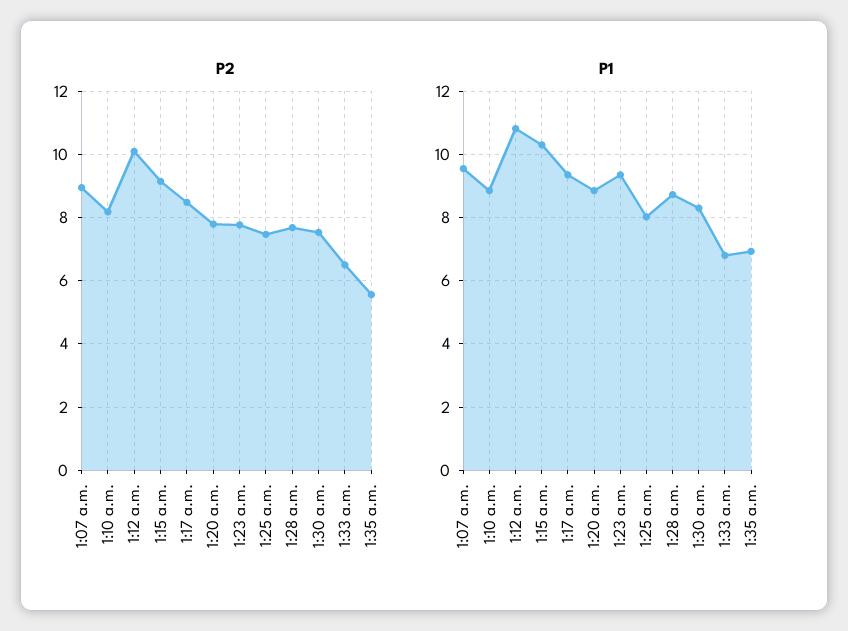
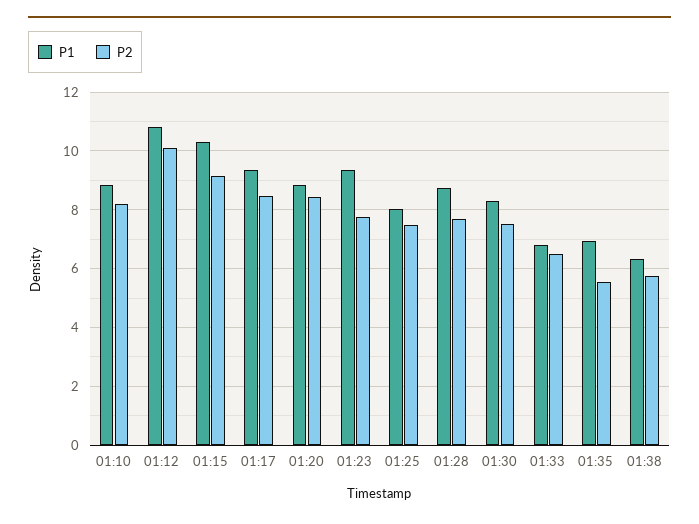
P2, 1:07 a.m.: 9 -> none
P2, 1:20 a.m.: 7.8 -> 8.5
P1, 1:07 a.m.: 9.6 -> none
P1, 01:38: none -> 6.25
P2, 01:38: none -> 5.75

